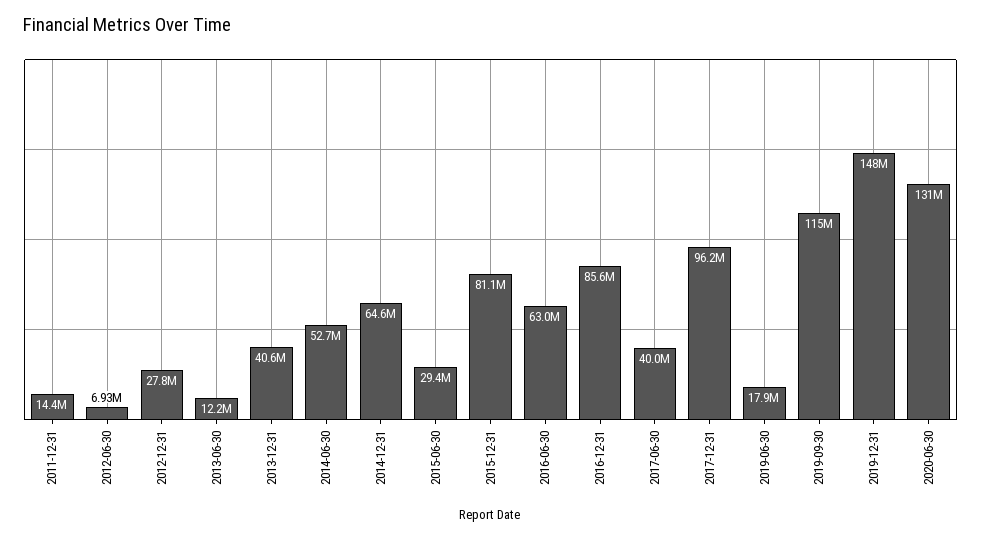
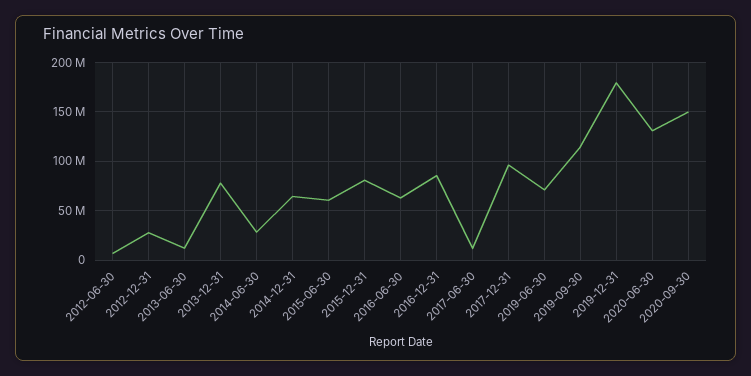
2011-12-31: 14400000 -> none
2013-12-31: 40600000 -> 80000000
2014-06-30: 52700000 -> 30000000
2015-06-30: 29400000 -> 60000000
2017-06-30: 40000000 -> 10000000
2019-06-30: 17900000 -> 70000000
2019-12-31: 148000000 -> 180000000
2020-09-30: none -> 150000000

